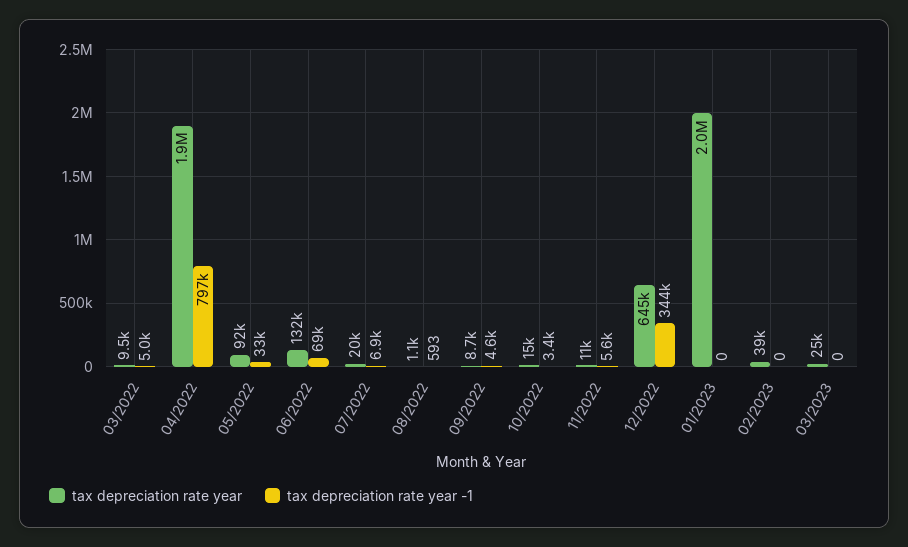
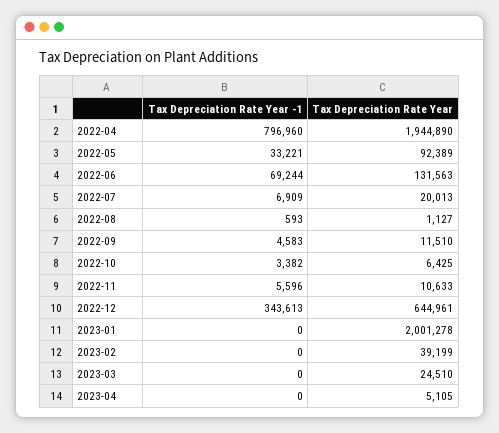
tax depreciation rate year, 03/2022: 9500 -> none
tax depreciation rate year -1, 03/2022: 5000 -> none
tax depreciation rate year, 09/2022: 8700 -> 11510
tax depreciation rate year, 10/2022: 15000 -> 6425
tax depreciation rate year -1, 2023-04: none -> 0
tax depreciation rate year, 2023-04: none -> 5105

